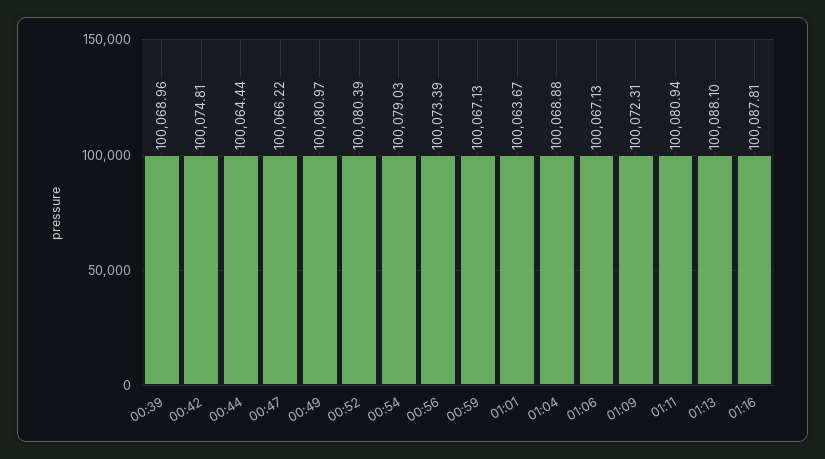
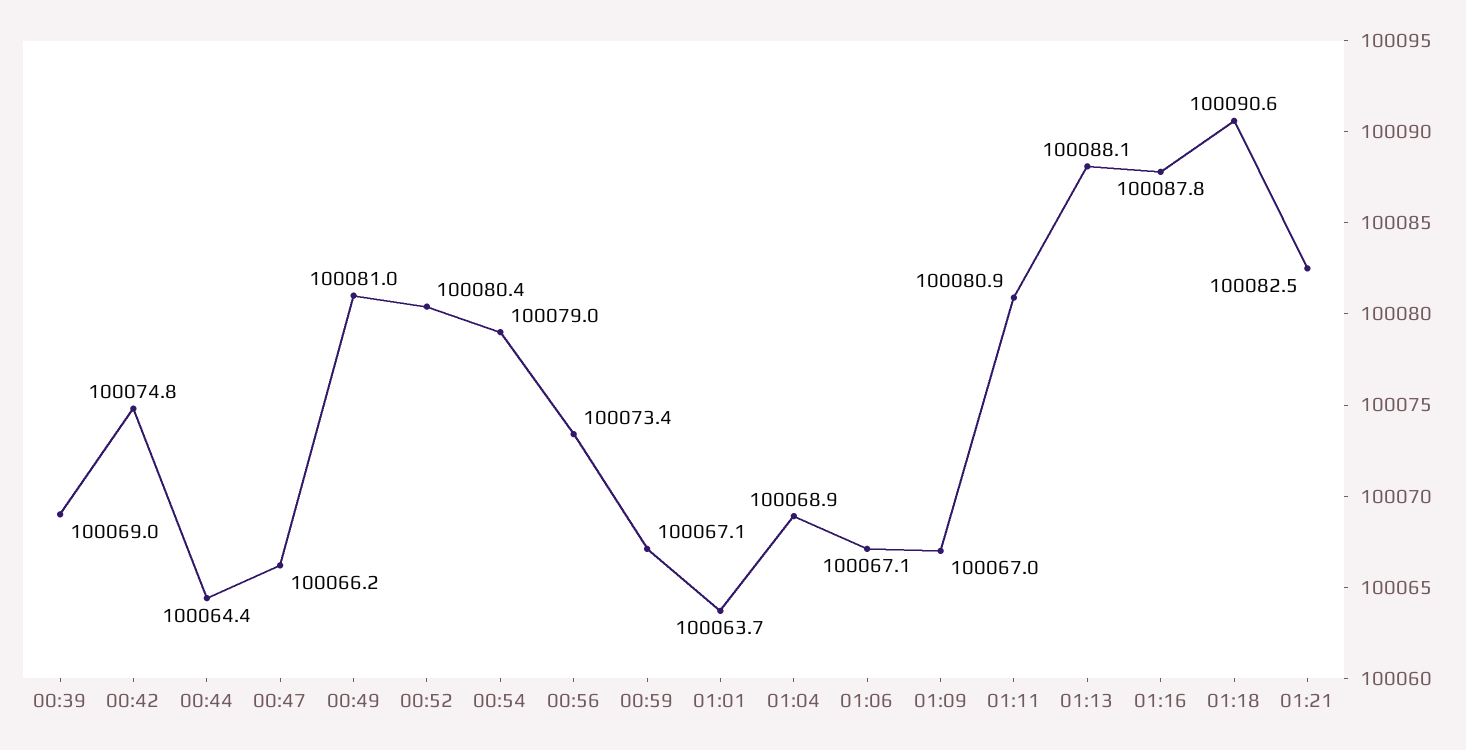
01:09: 100072.31 -> 100067
01:18: none -> 100090.6
01:21: none -> 100082.5

